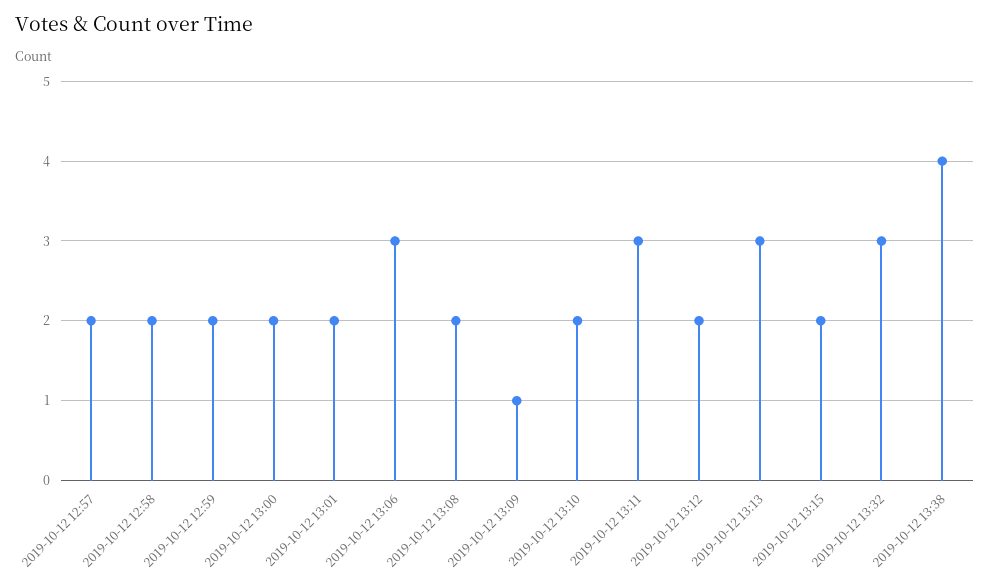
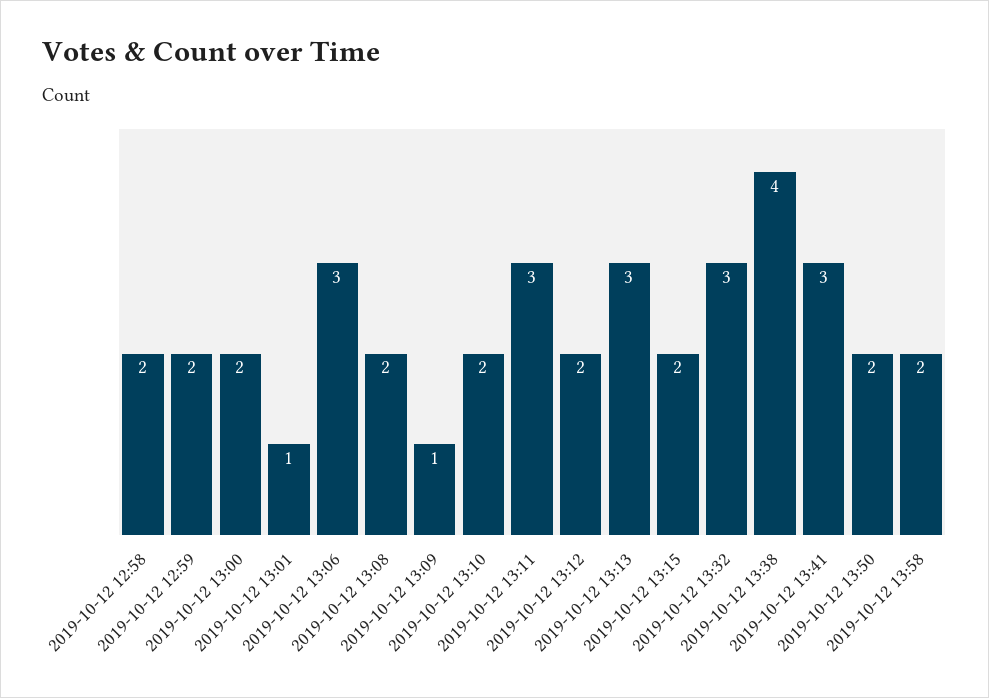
2019-10-12 12:57: 2 -> none
2019-10-12 13:01: 2 -> 1
2019-10-12 13:41: none -> 3
2019-10-12 13:50: none -> 2
2019-10-12 13:58: none -> 2

